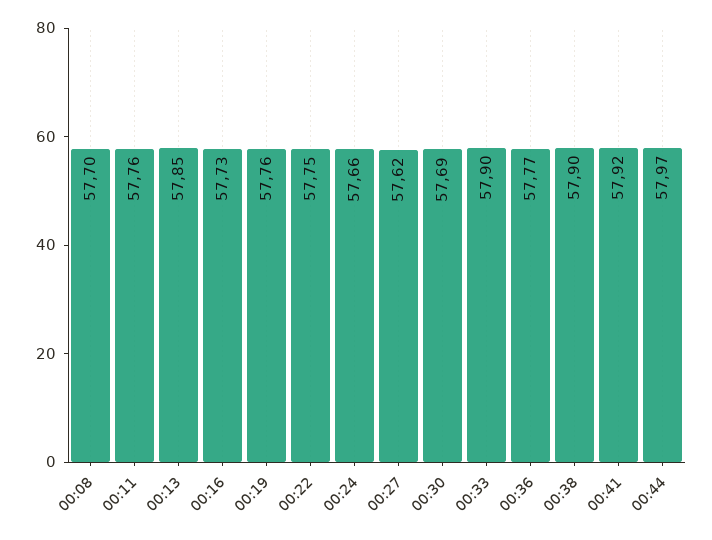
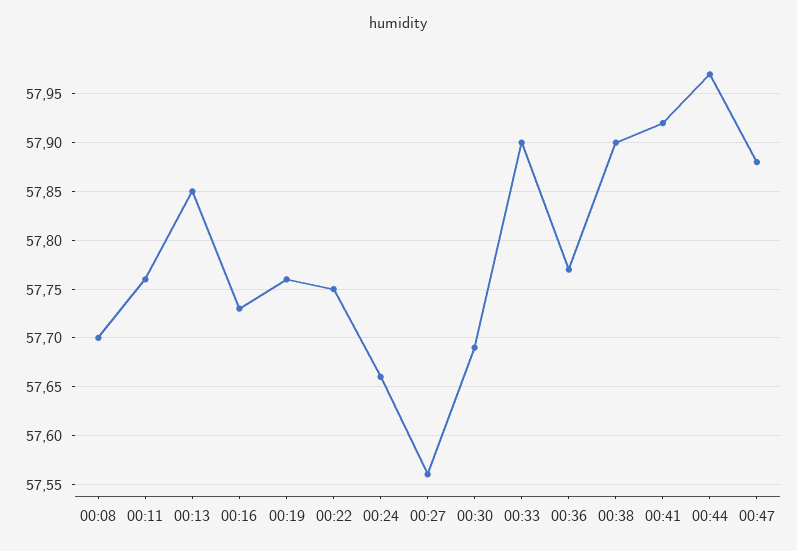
00:27: 57.62 -> 57.56
00:47: none -> 57.88

